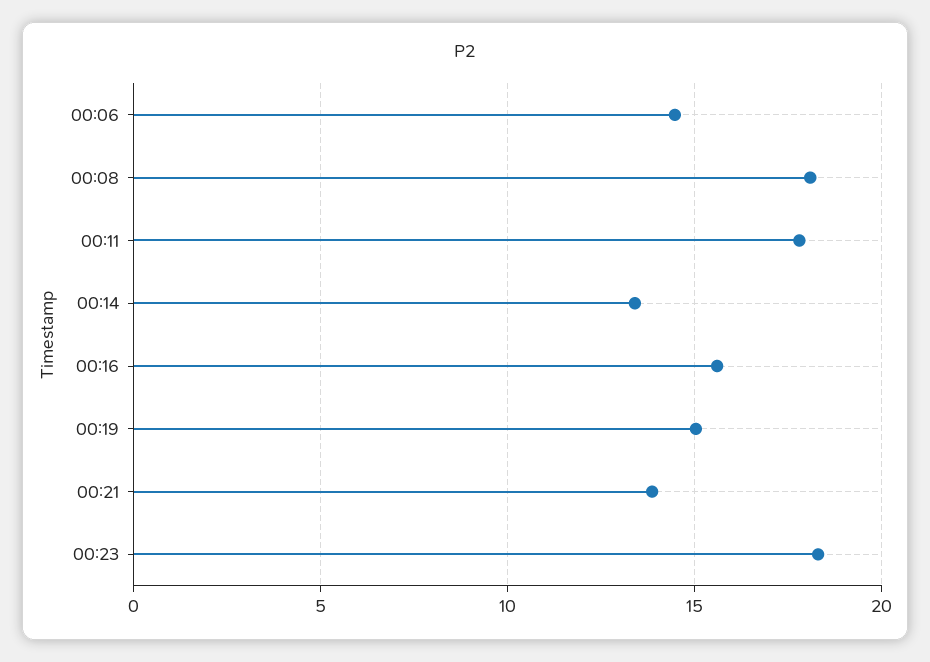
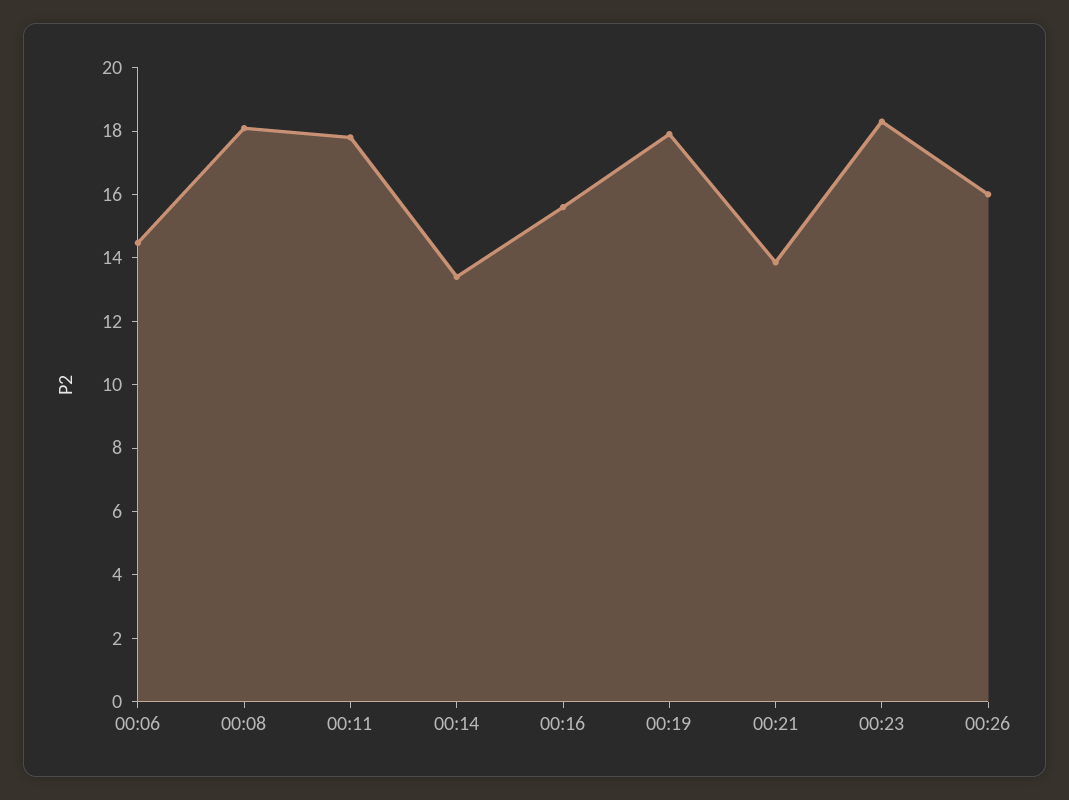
00:19: 15 -> 18
00:26: none -> 16

